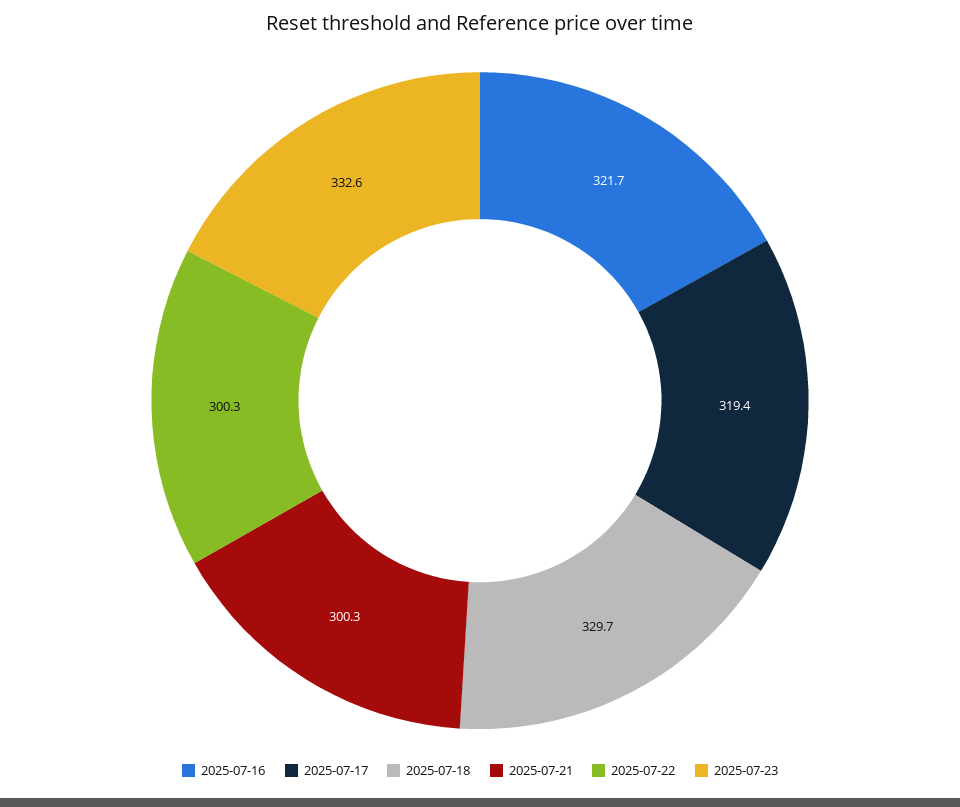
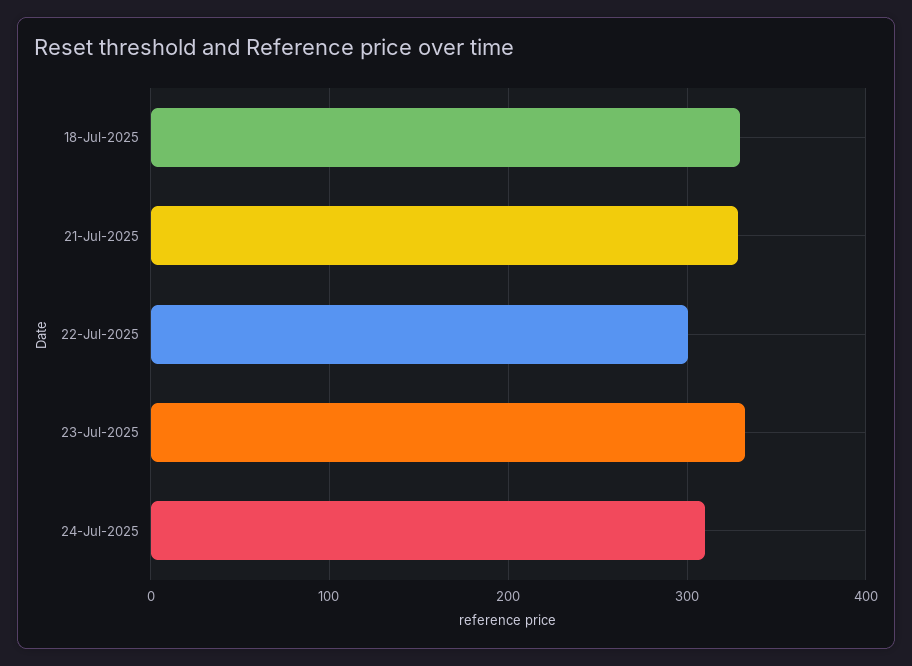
2025-07-16: 321.7 -> none
2025-07-17: 319.4 -> none
2025-07-21: 300.3 -> 330
24-Jul-2025: none -> 310

